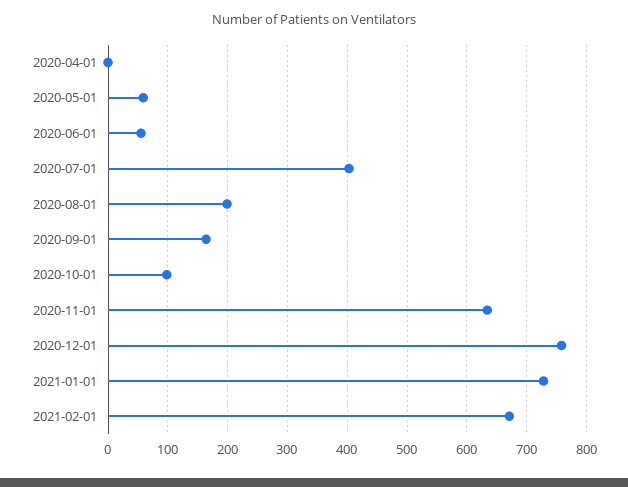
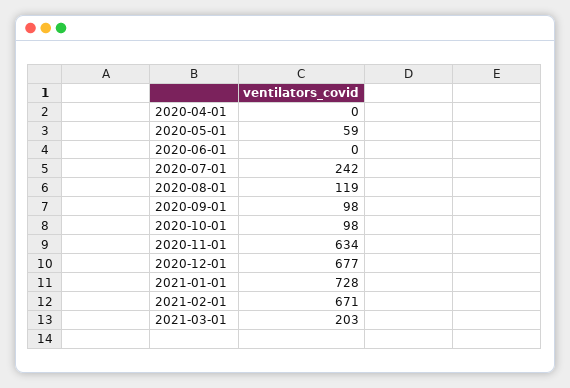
2020-06-01: 60 -> 0
2020-07-01: 400 -> 242
2020-08-01: 200 -> 119
2020-09-01: 160 -> 98
2020-12-01: 760 -> 677
2021-03-01: none -> 203

